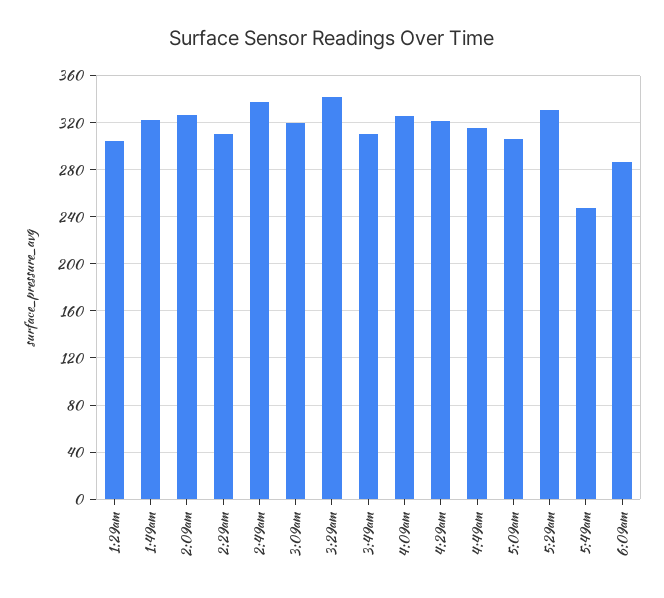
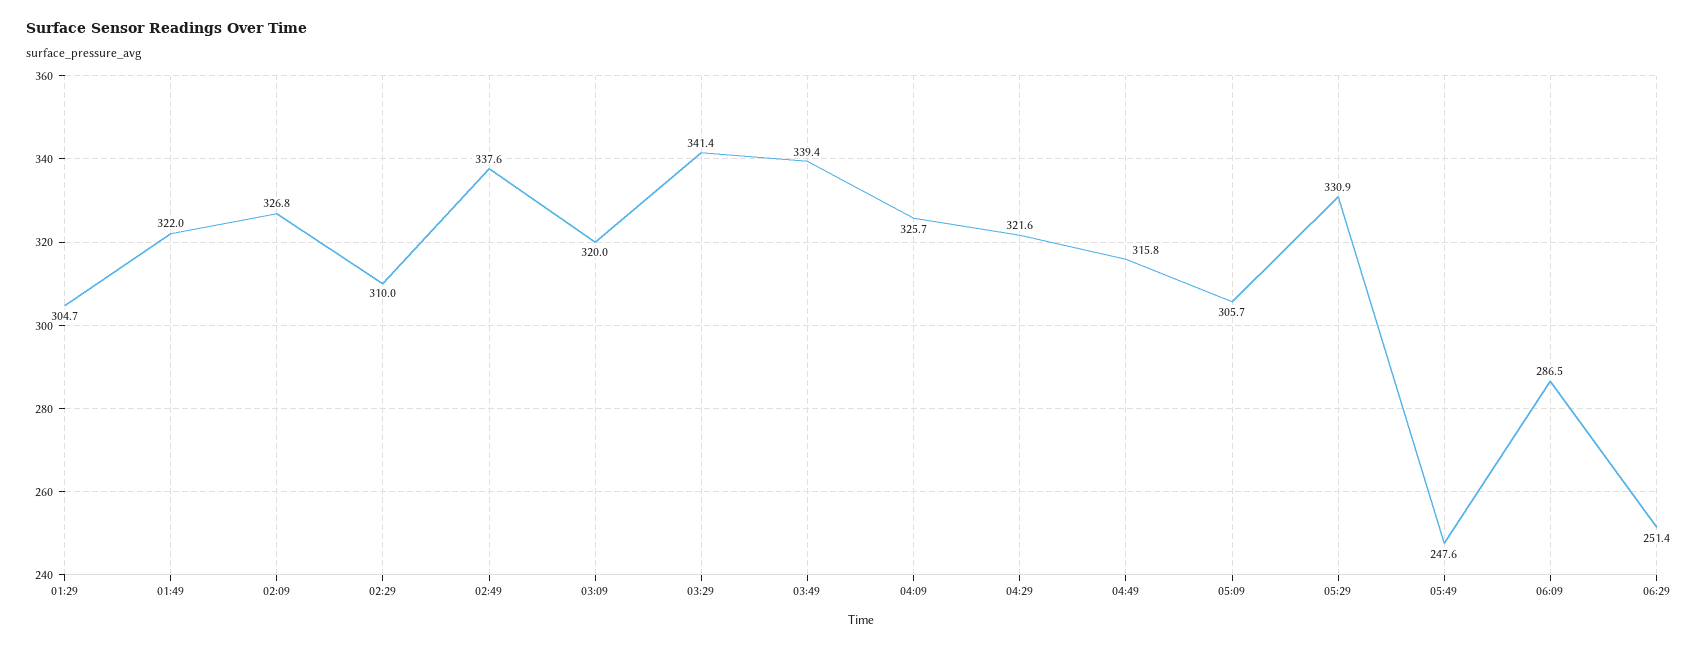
3:49am: 310 -> 339.4
06:29: none -> 251.4

